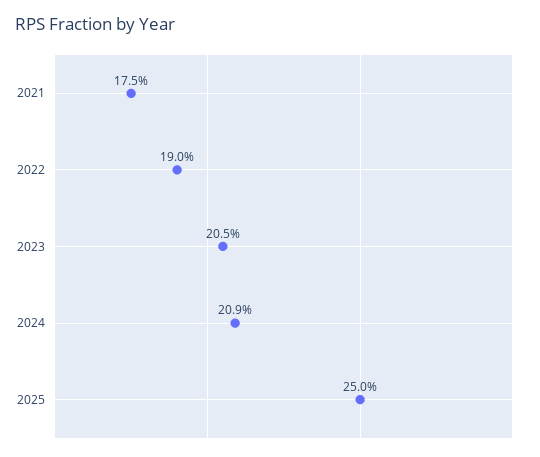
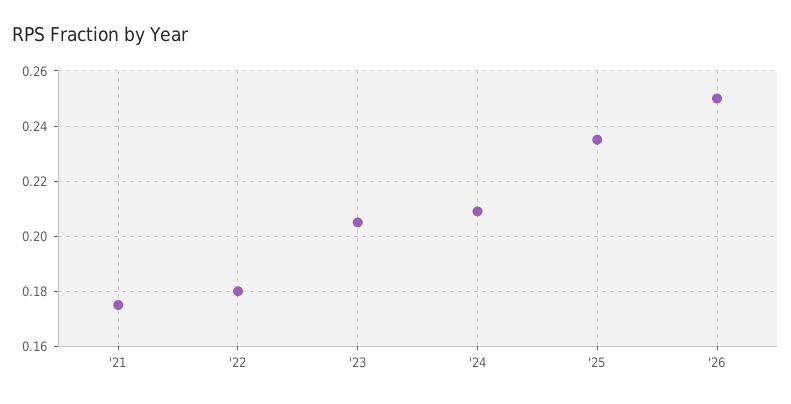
2022: 0.19 -> 0.18
2025: 0.25 -> 0.235
'26: none -> 0.25

